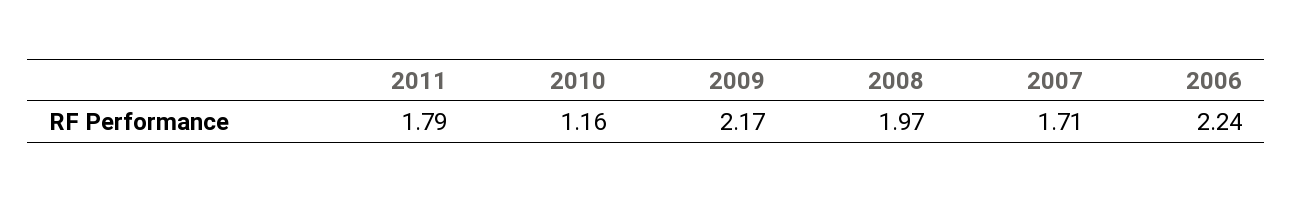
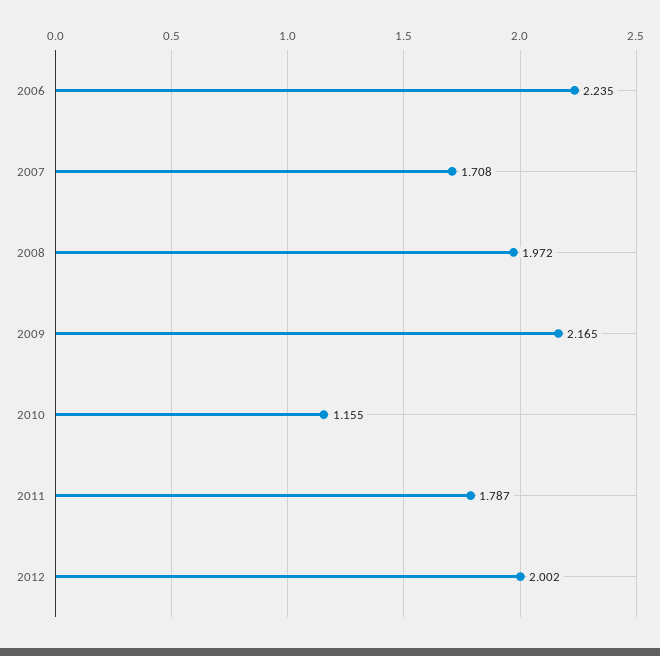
2012: none -> 2.002

